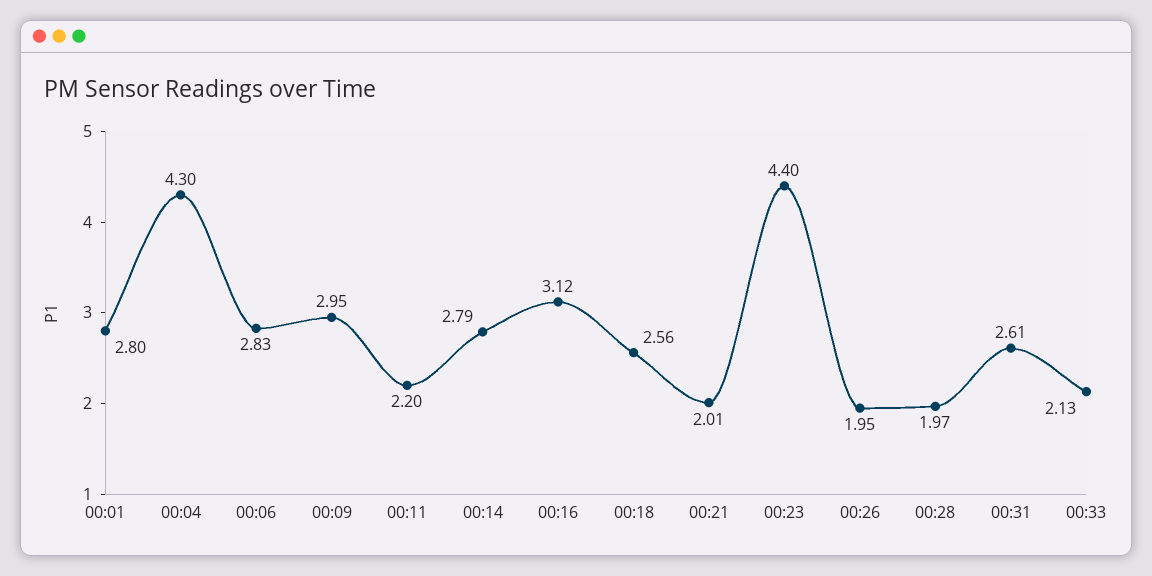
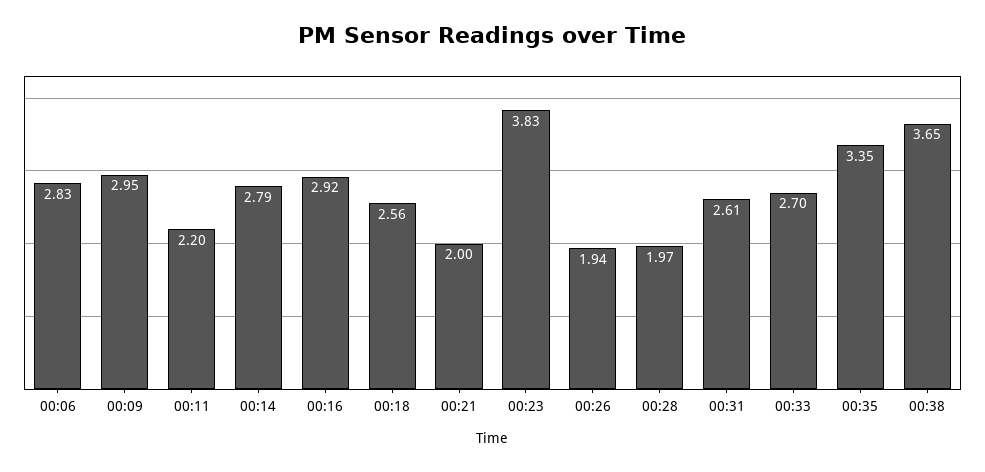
00:01: 2.8 -> none
00:04: 4.3 -> none
00:16: 3.12 -> 2.92
00:21: 2.01 -> 2
00:23: 4.4 -> 3.83
00:26: 1.95 -> 1.94
00:33: 2.13 -> 2.7
00:35: none -> 3.35
00:38: none -> 3.65

